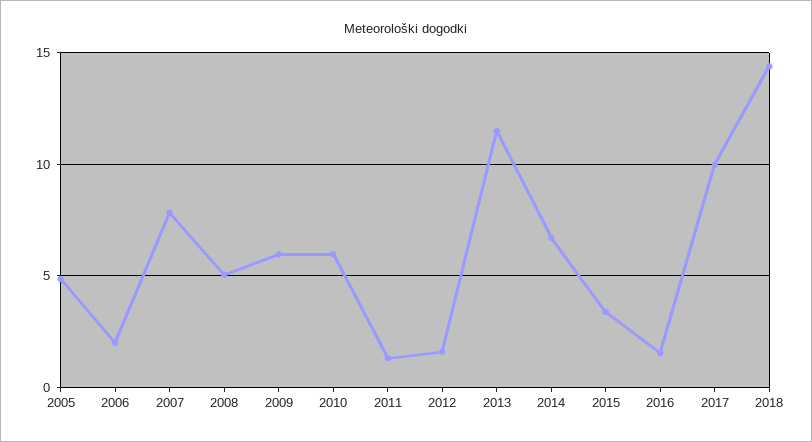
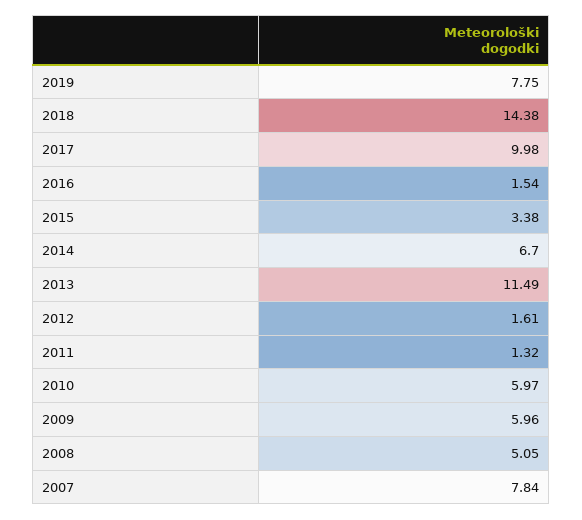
2005: 5 -> none
2006: 2 -> none
2019: none -> 7.75

